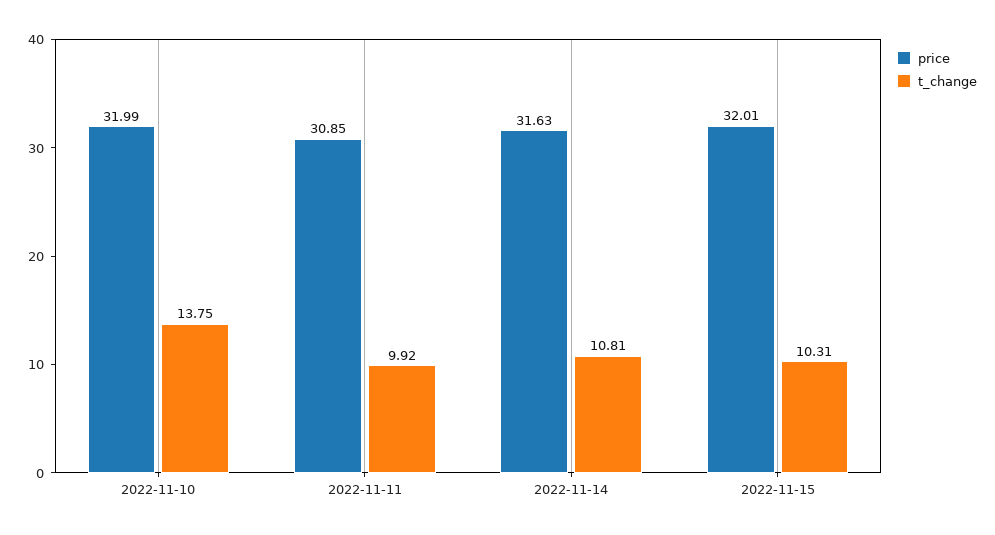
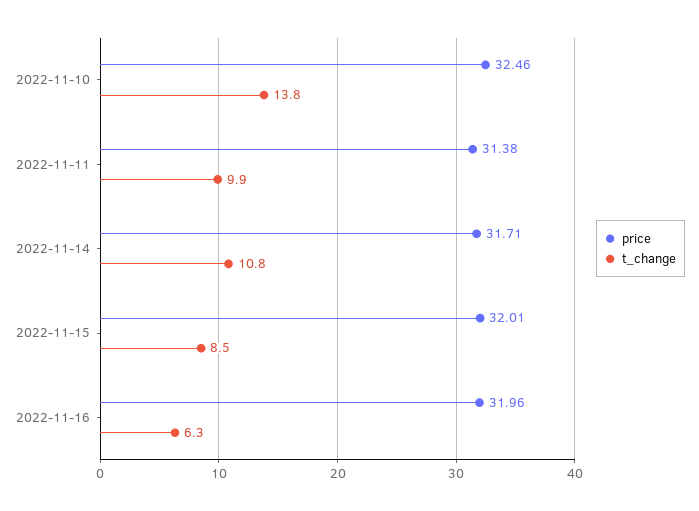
price, 2022-11-10: 31.99 -> 32.46
price, 2022-11-11: 30.85 -> 31.38
price, 2022-11-14: 31.63 -> 31.71
t_change, 2022-11-15: 10.31 -> 8.5
price, 2022-11-16: none -> 31.96
t_change, 2022-11-16: none -> 6.3

